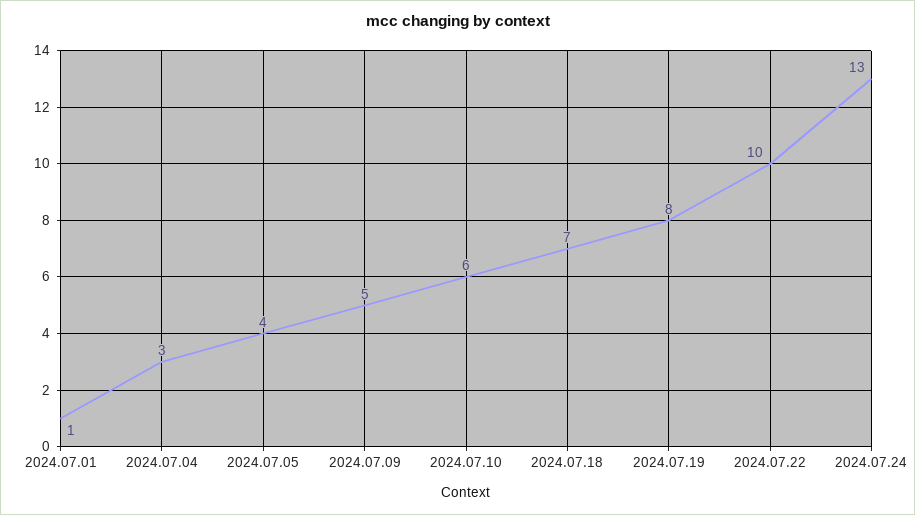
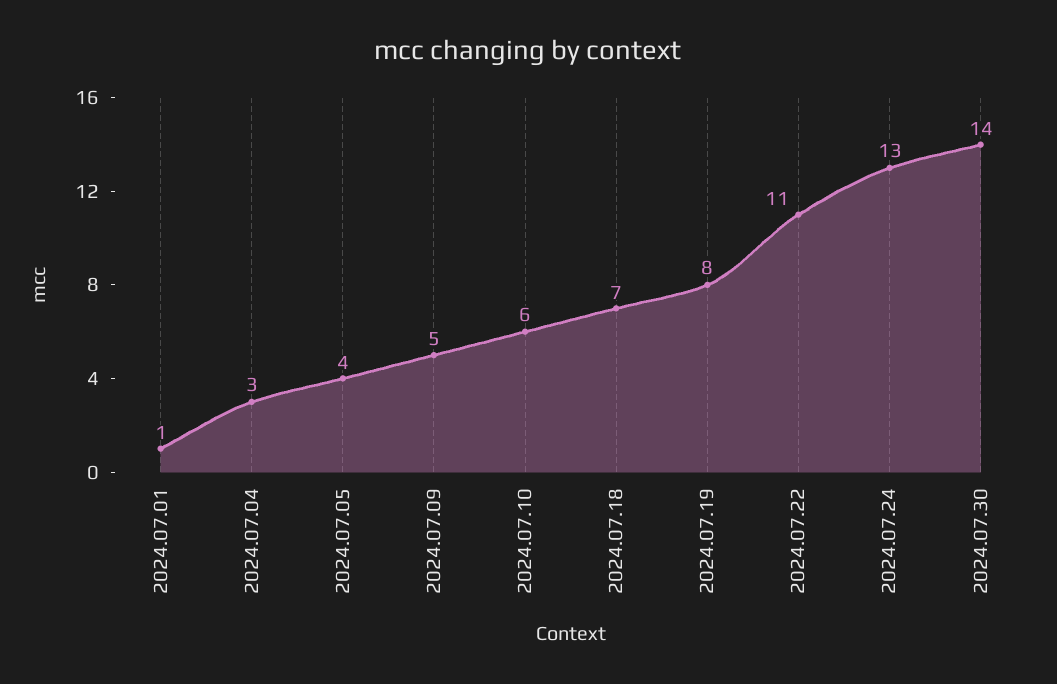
2024.07.22: 10 -> 11
2024.07.30: none -> 14

